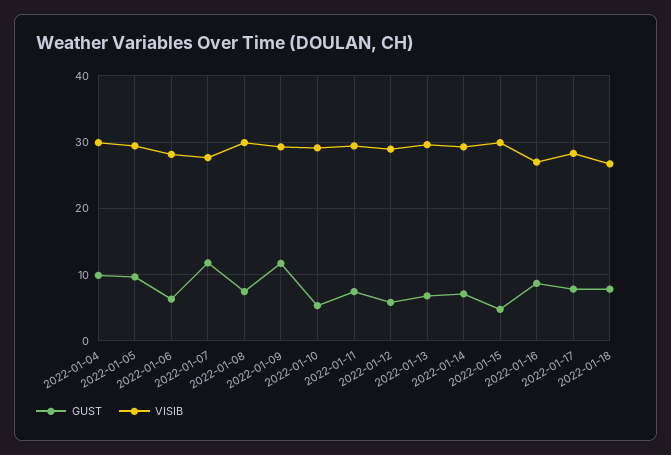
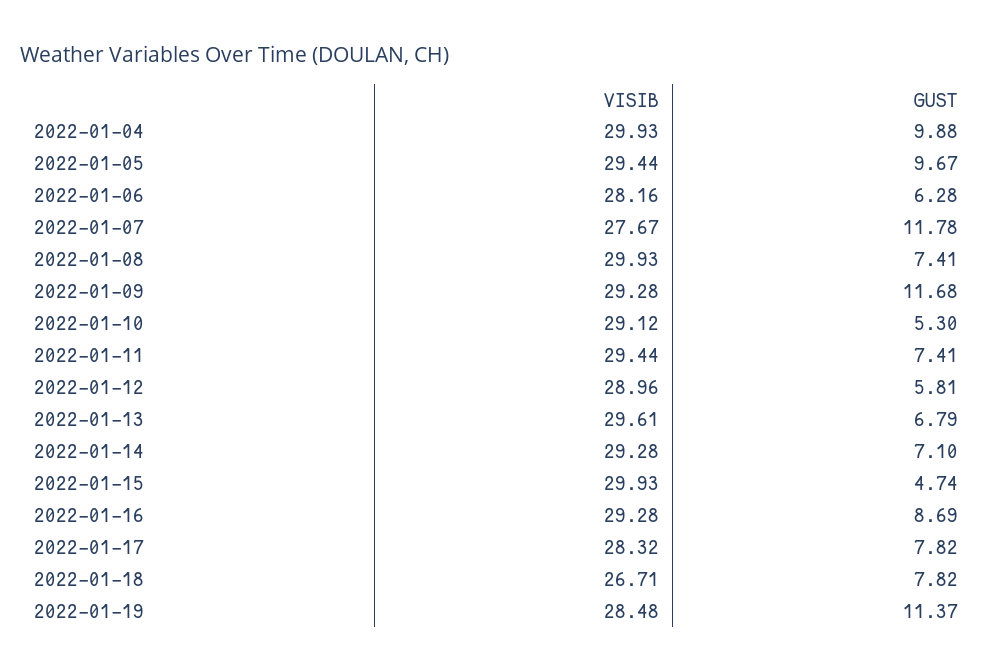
VISIB, 2022-01-16: 27 -> 29.28
VISIB, 2022-01-19: none -> 28.48
GUST, 2022-01-19: none -> 11.37

